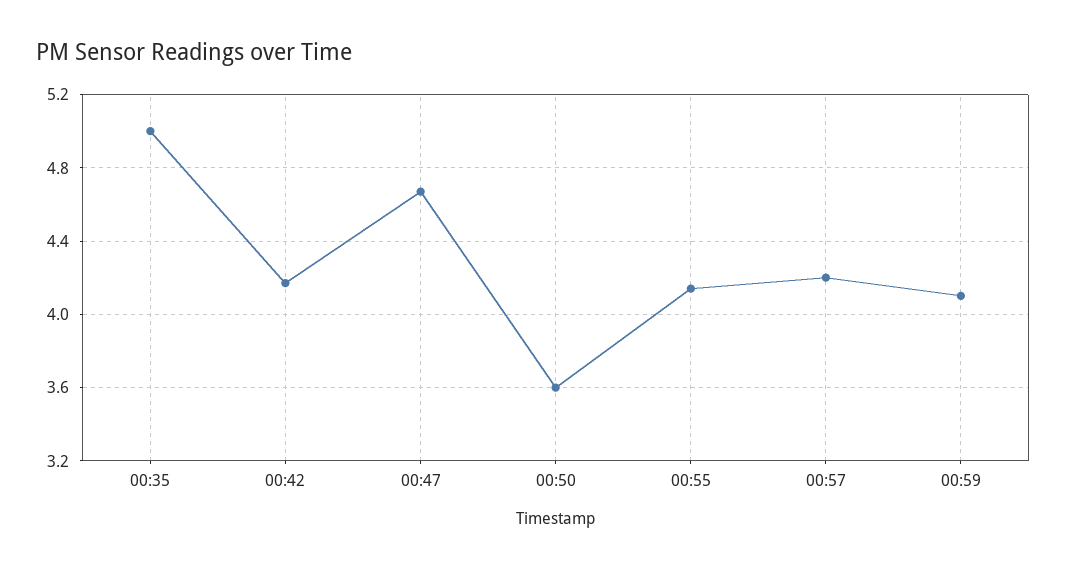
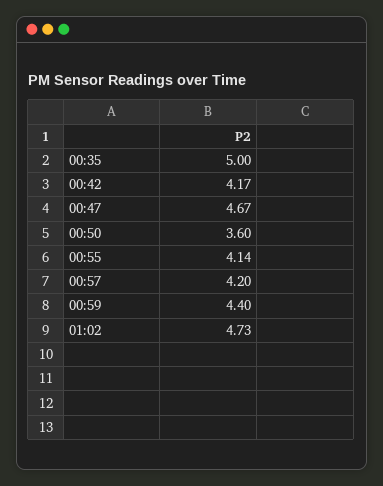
00:59: 4.1 -> 4.4
01:02: none -> 4.73

